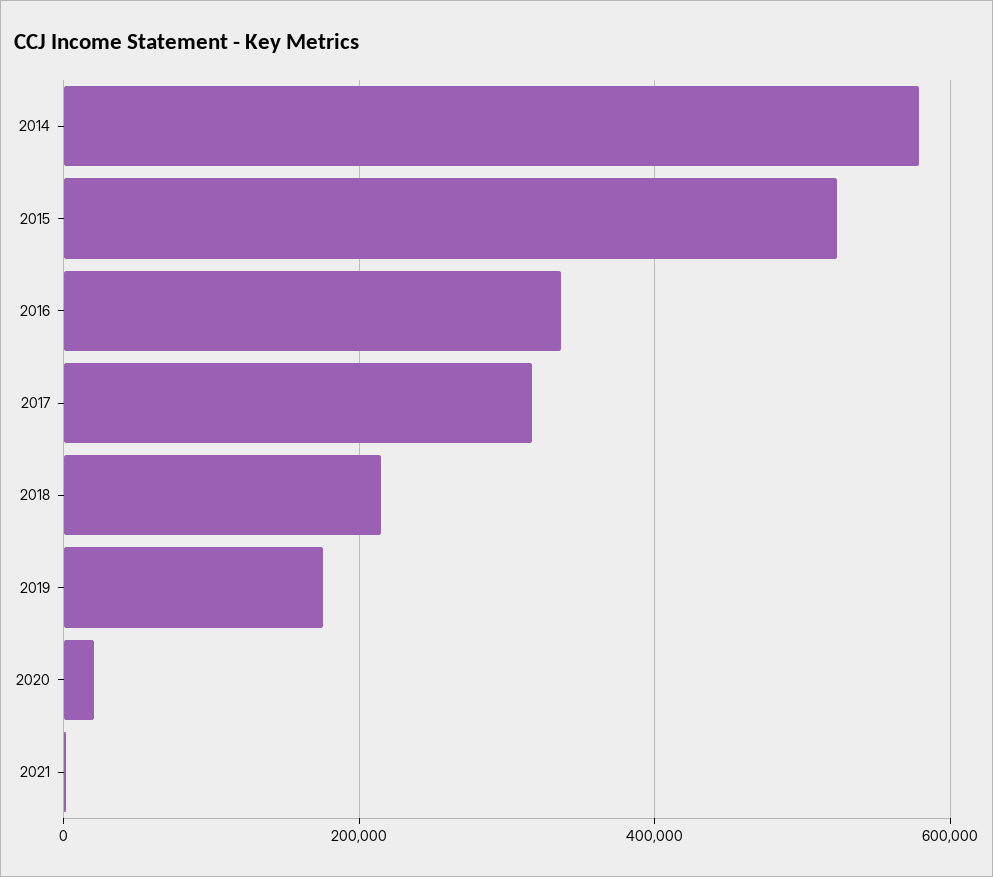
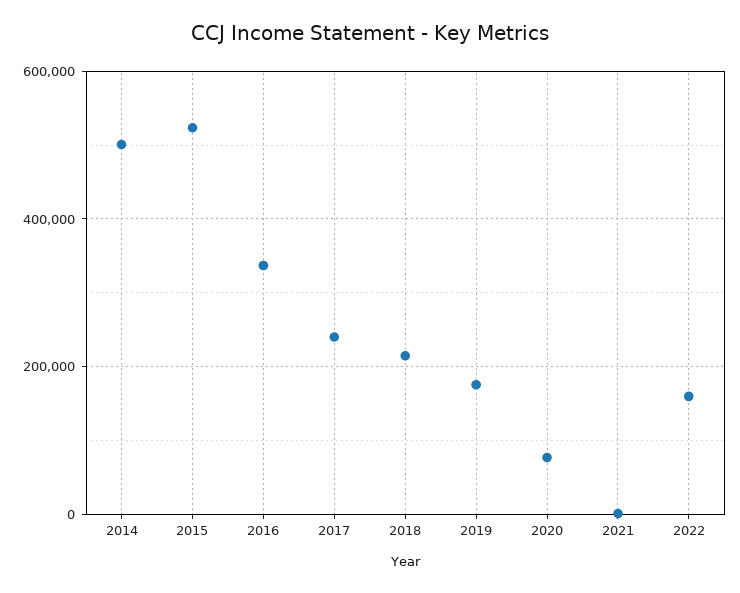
2014: 580000 -> 500000
2017: 320000 -> 240000
2020: 20000 -> 80000
2022: none -> 160000

